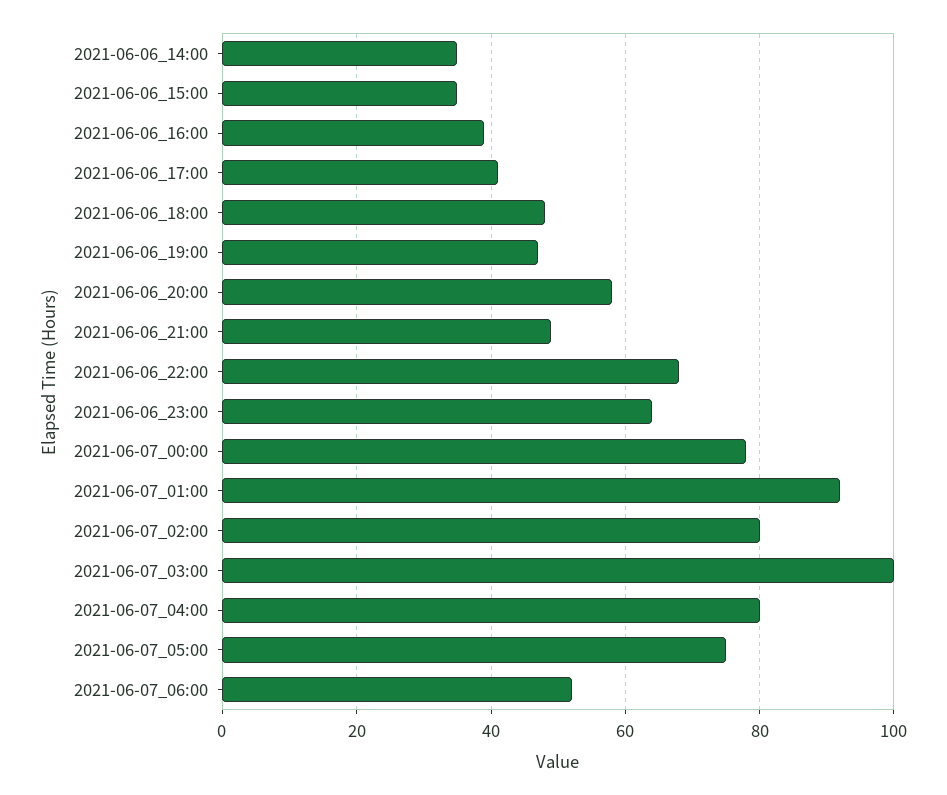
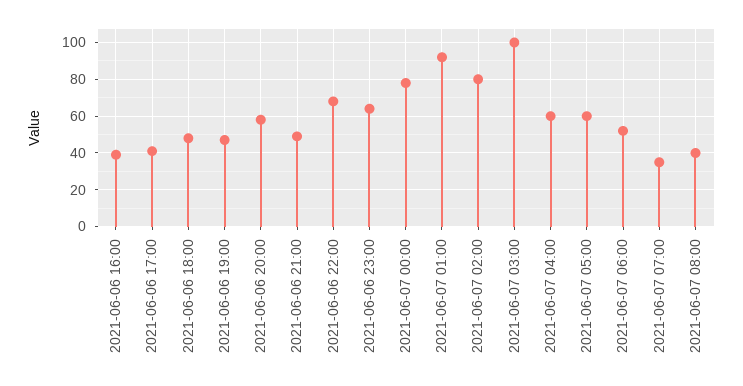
2021-06-06_14:00: 35 -> none
2021-06-06_15:00: 35 -> none
2021-06-07_04:00: 80 -> 60
2021-06-07_05:00: 75 -> 60
2021-06-07 07:00: none -> 35
2021-06-07 08:00: none -> 40

